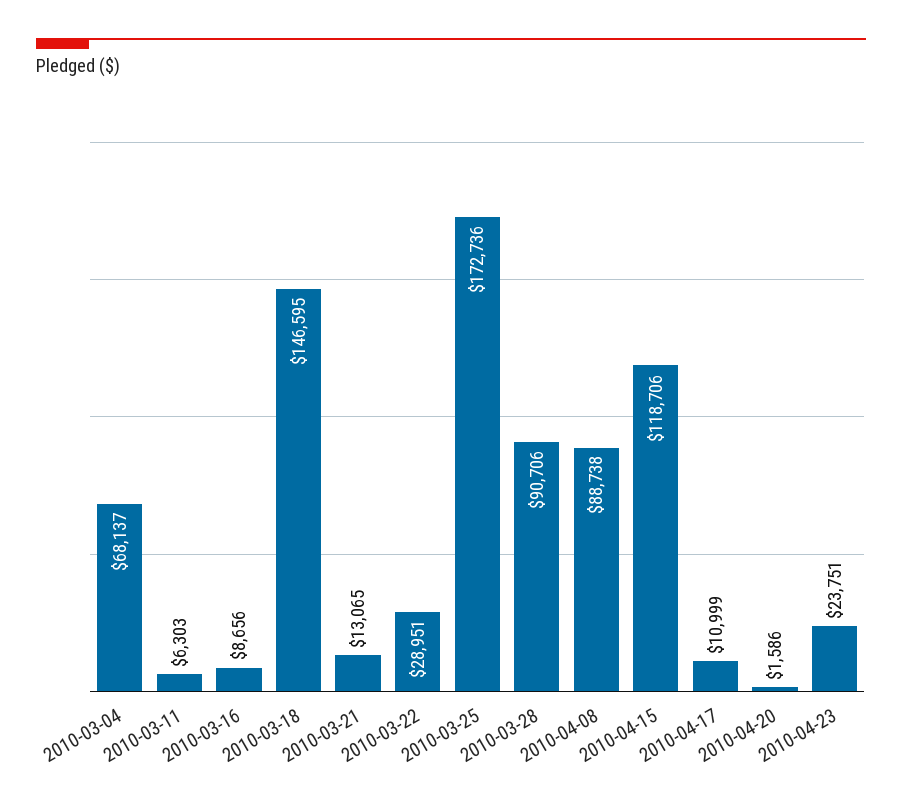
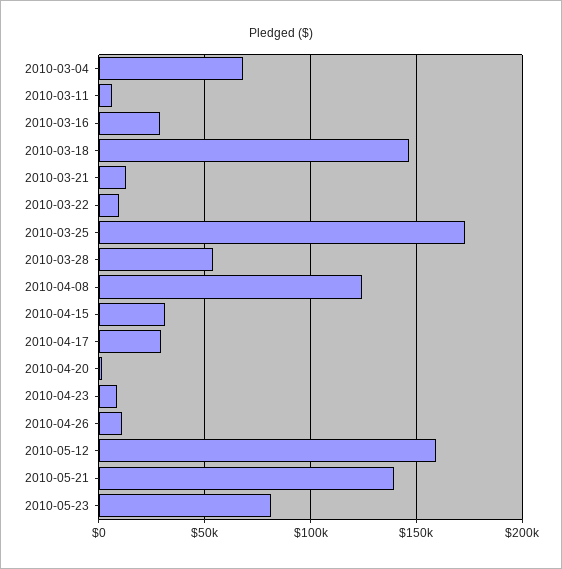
2010-03-16: 8656 -> 30000
2010-03-22: 28951 -> 10000
2010-03-28: 90706 -> 55000
2010-04-08: 88738 -> 125000
2010-04-15: 118706 -> 30000
2010-04-17: 10999 -> 30000
2010-04-23: 23751 -> 10000
2010-04-26: none -> 10000
2010-05-12: none -> 160000
2010-05-21: none -> 140000
2010-05-23: none -> 80000

